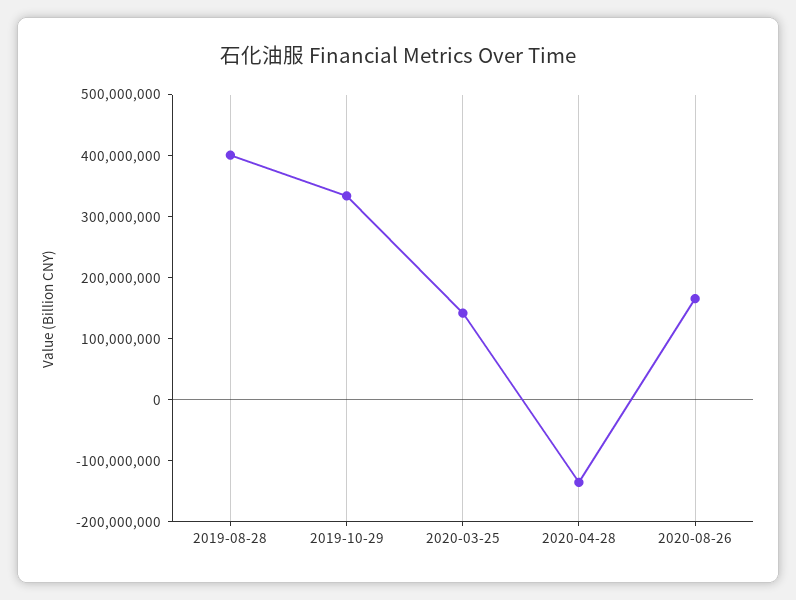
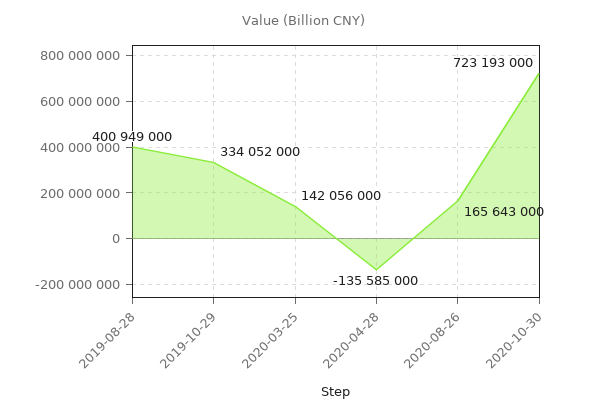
2020-10-30: none -> 723193000

